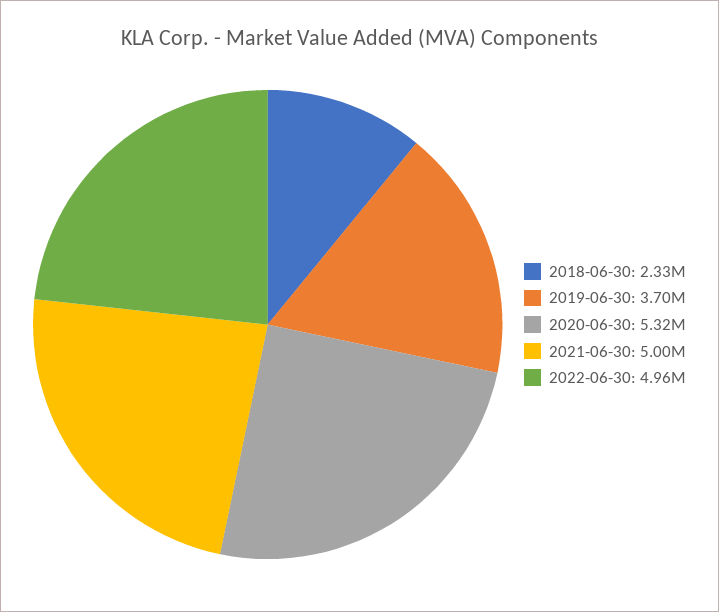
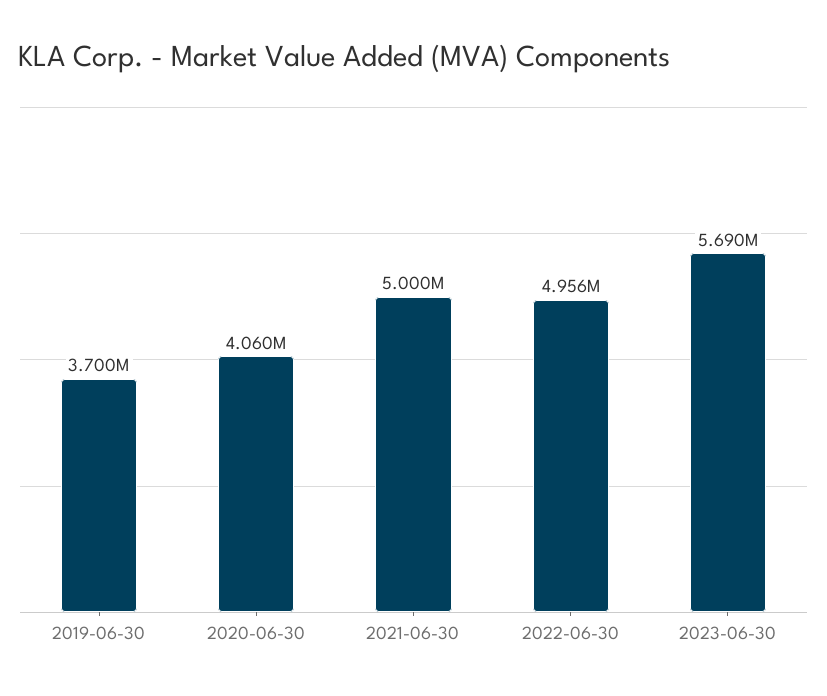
2018-06-30: 2330000 -> none
2020-06-30: 5320000 -> 4060000
2023-06-30: none -> 5690000

